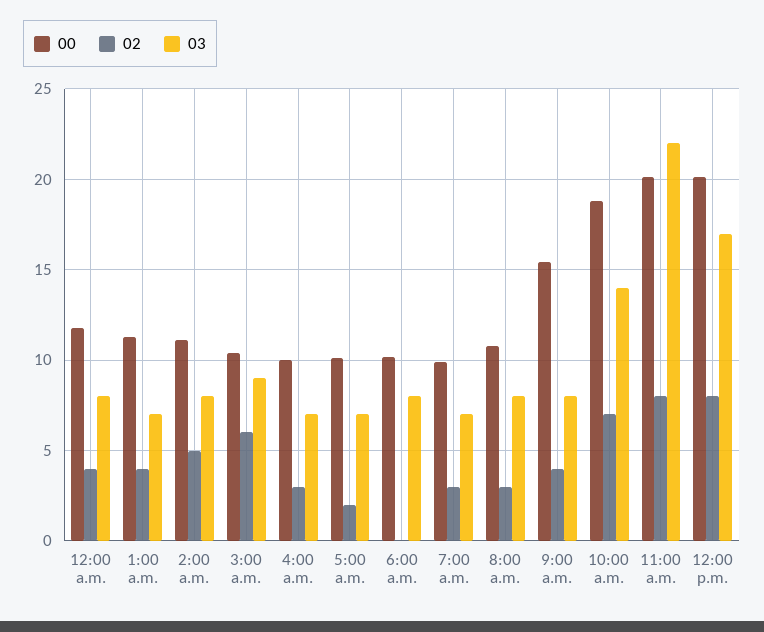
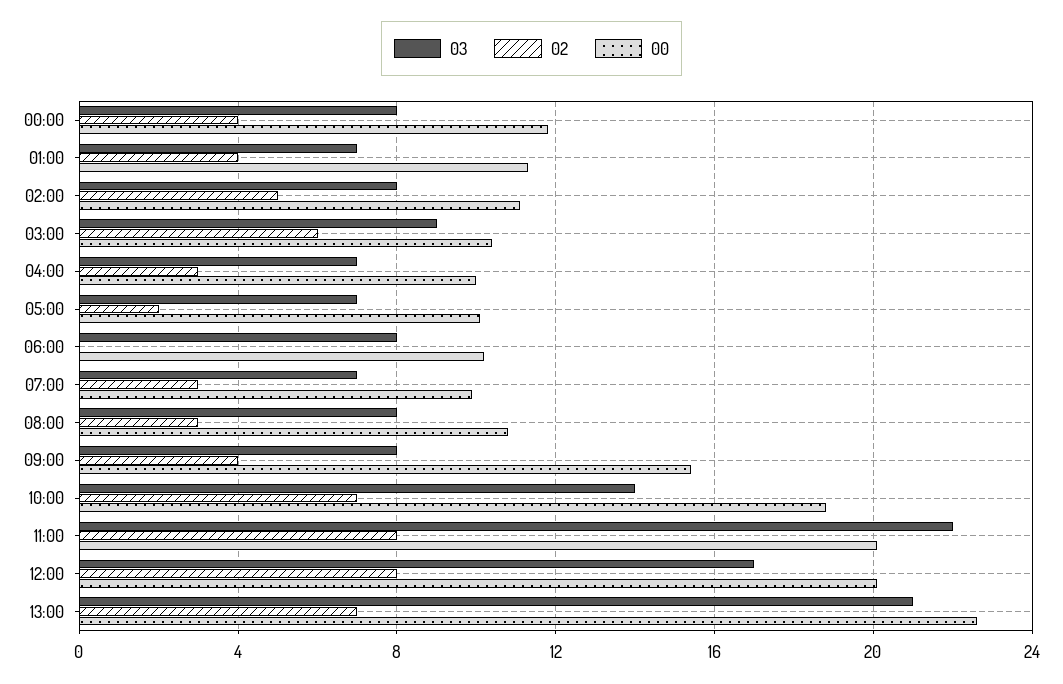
03, 13:00: none -> 21
02, 13:00: none -> 7
00, 13:00: none -> 22.5

